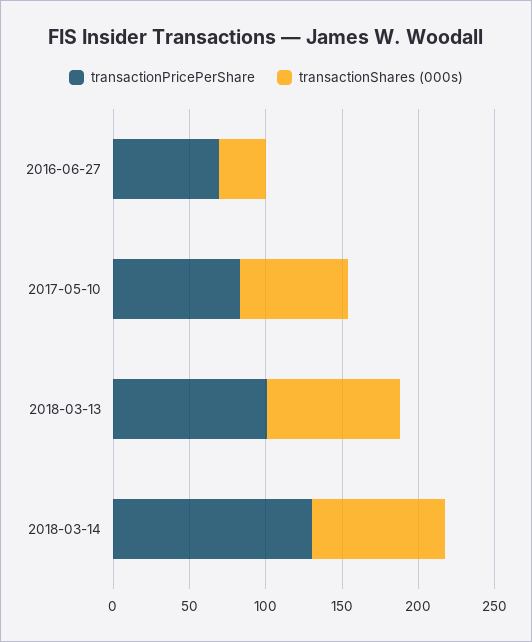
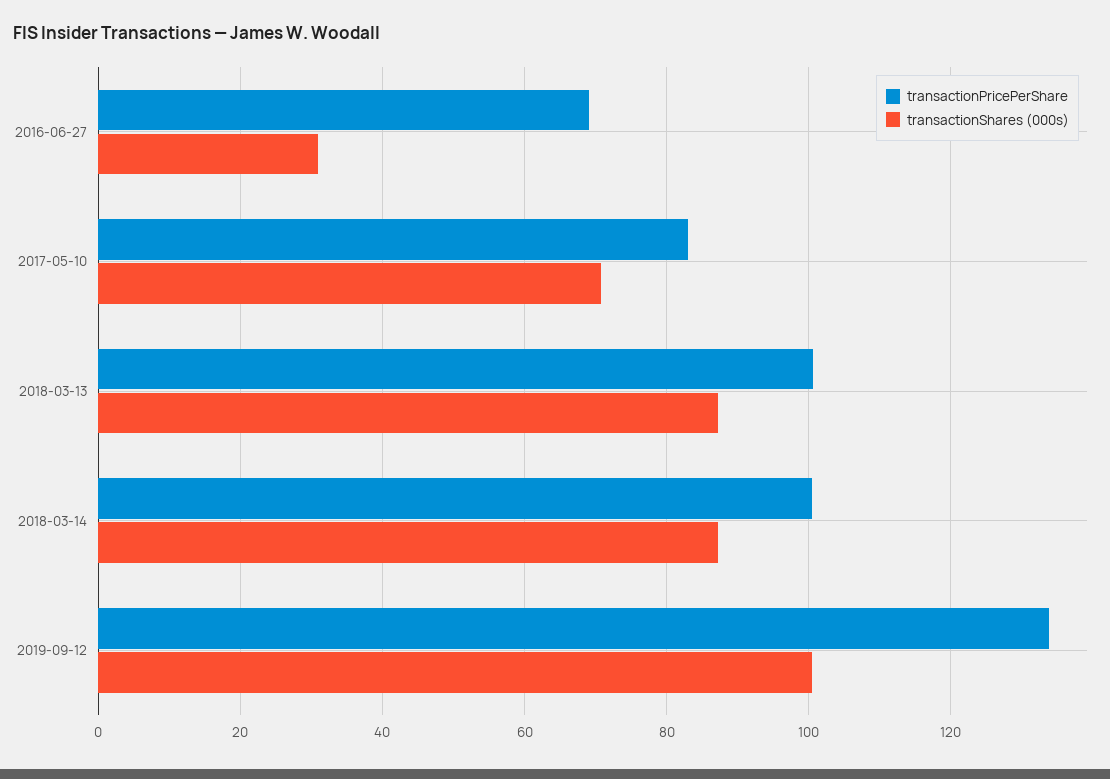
transactionPricePerShare, 2018-03-14: 130 -> 100
transactionPricePerShare, 2019-09-12: none -> 134
transactionShares (000s), 2019-09-12: none -> 100

